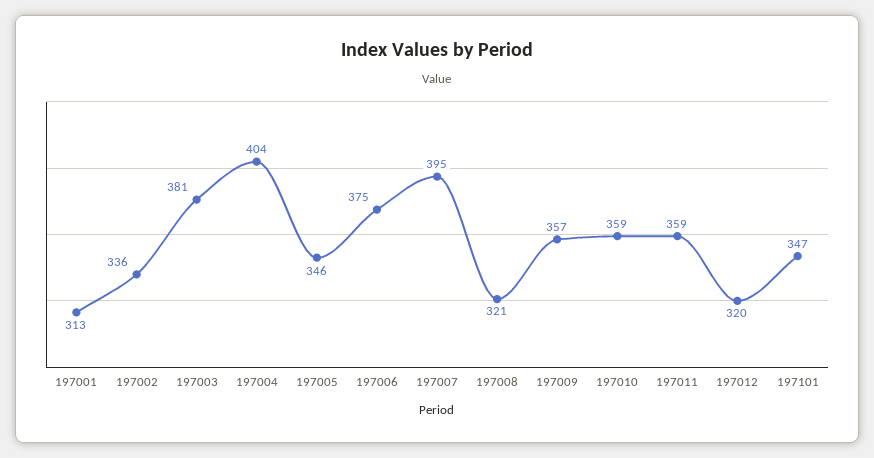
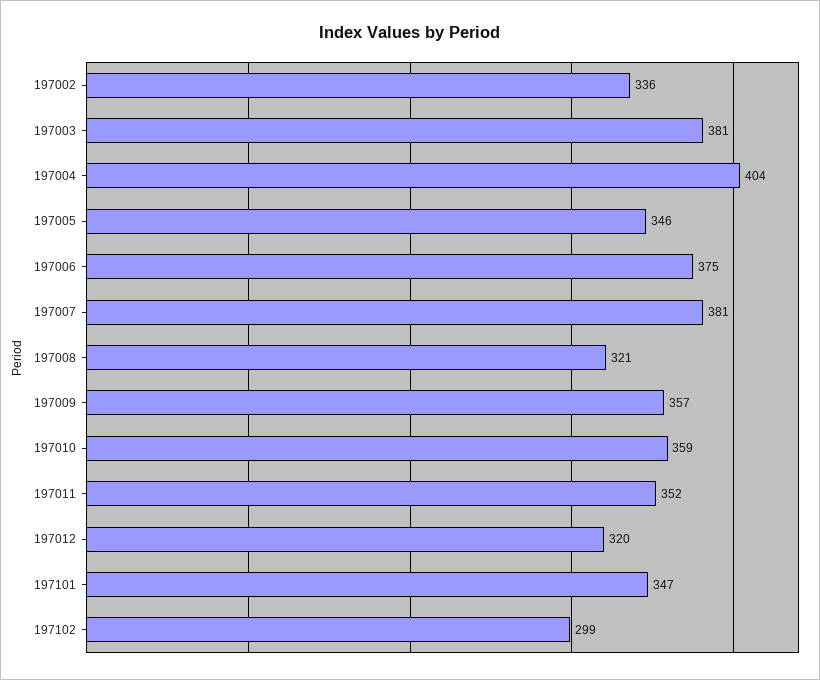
197001: 313 -> none
197007: 395 -> 381
197011: 359 -> 352
197102: none -> 299

